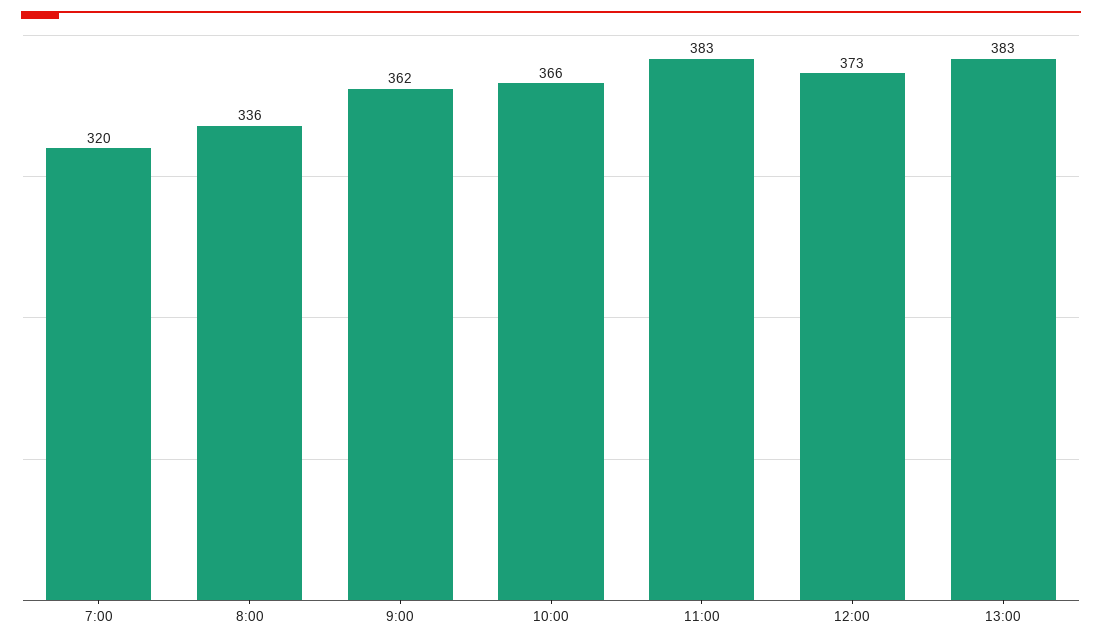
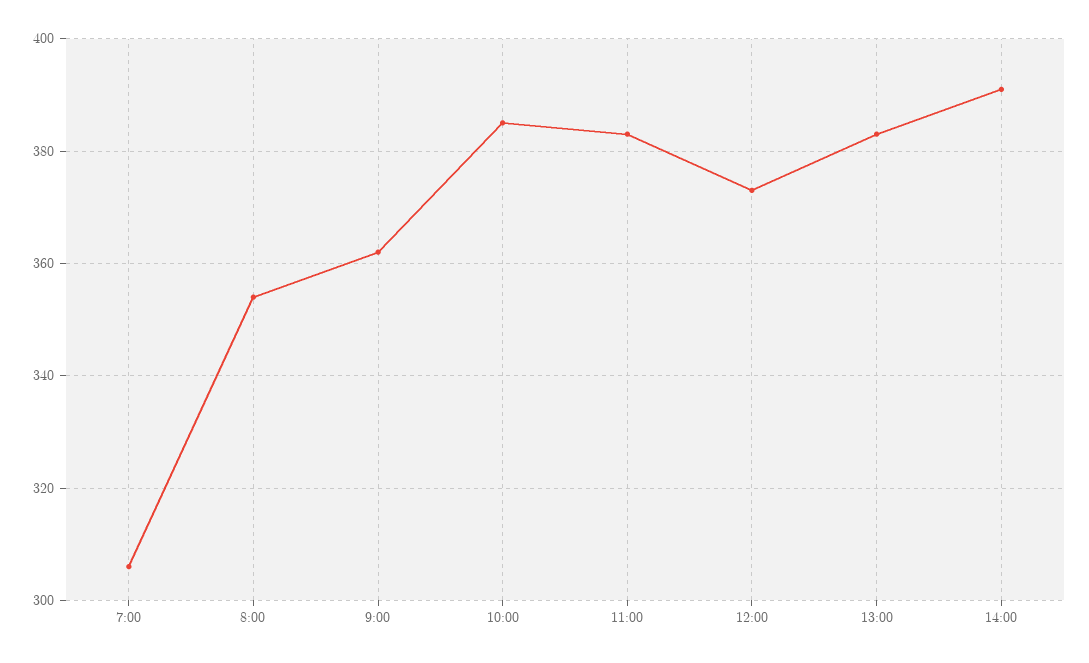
7:00: 320 -> 305
8:00: 336 -> 355
10:00: 366 -> 385
14:00: none -> 390

